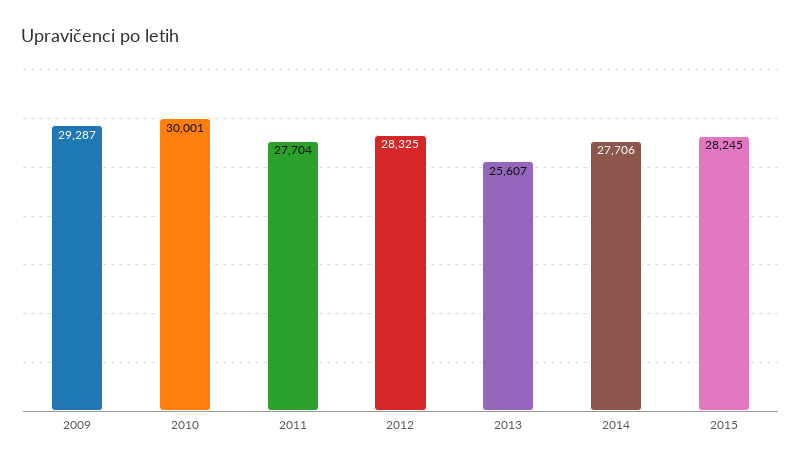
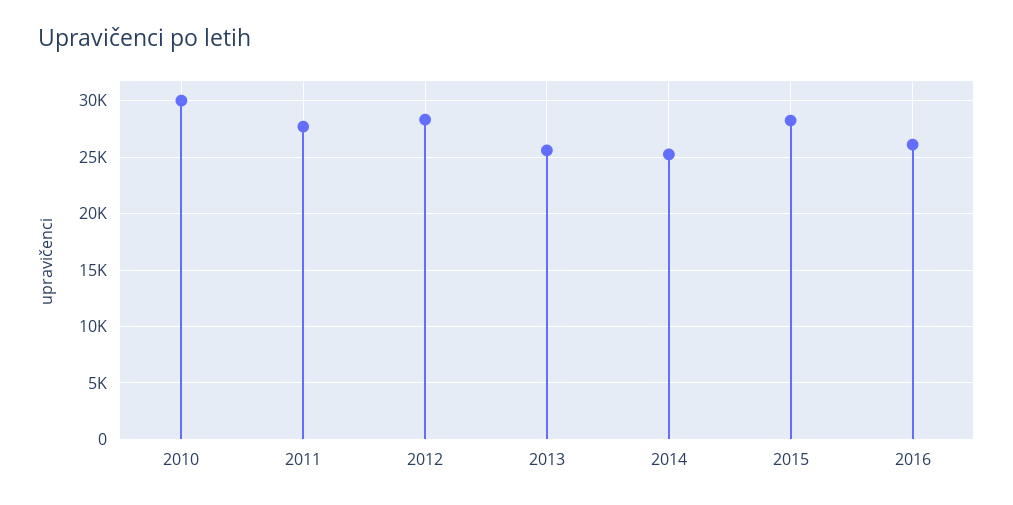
2009: 29287 -> none
2014: 27706 -> 25000
2016: none -> 26000

